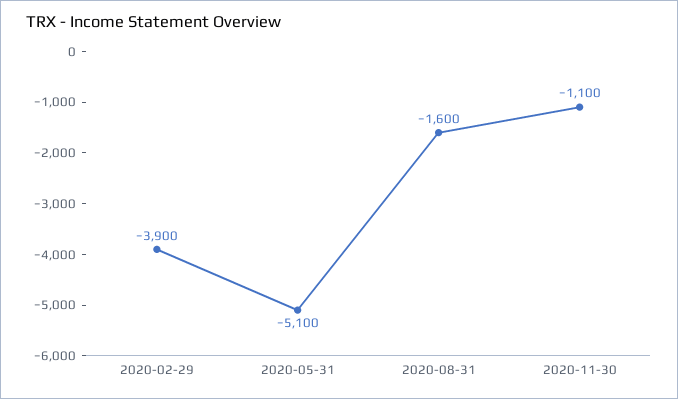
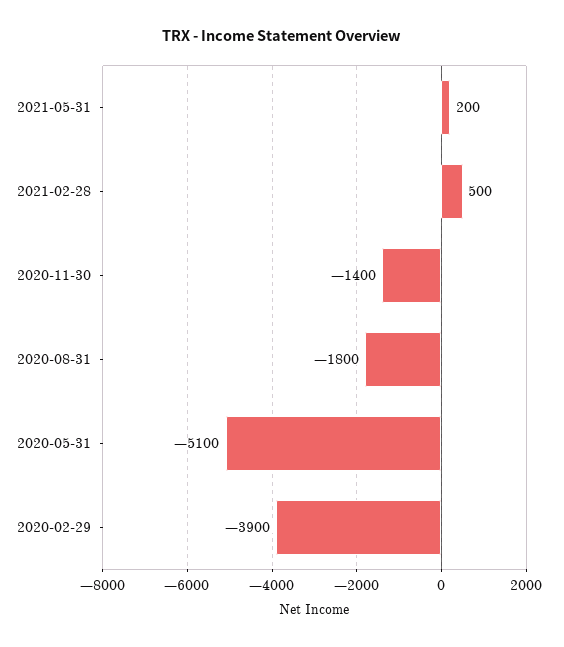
2020-08-31: -1600 -> -1800
2020-11-30: -1100 -> -1400
2021-05-31: none -> 200
2021-02-28: none -> 500

